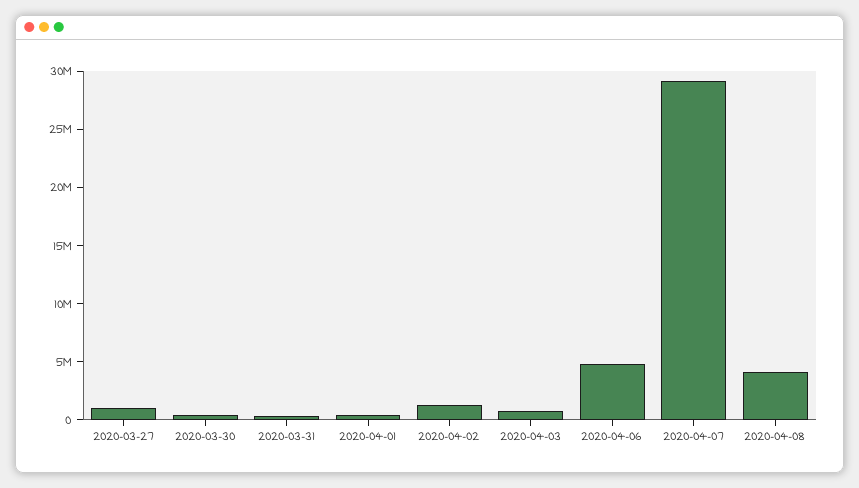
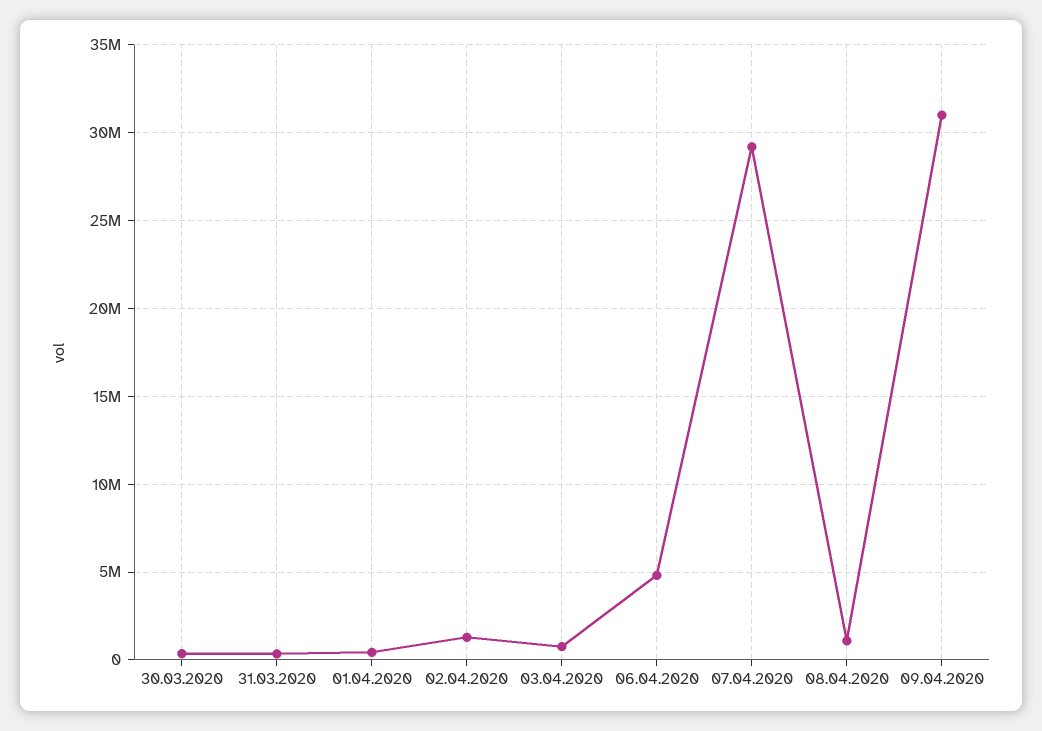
2020-03-27: 1000000 -> none
2020-04-08: 4000000 -> 1000000
09.04.2020: none -> 31000000

